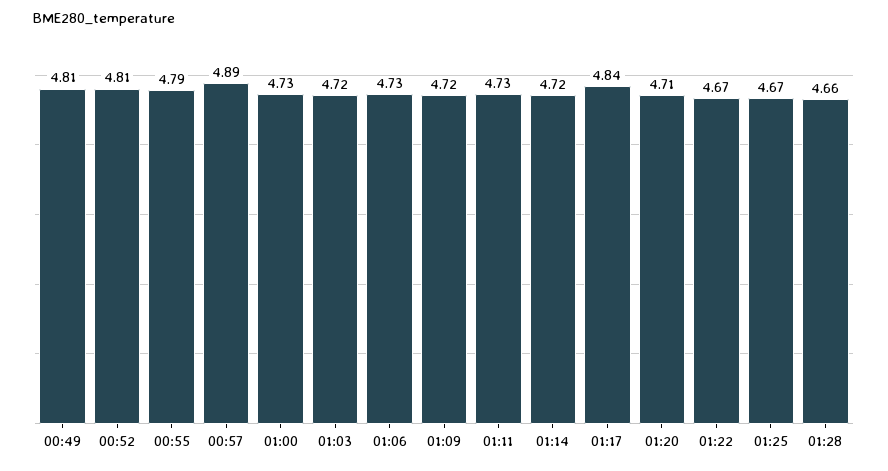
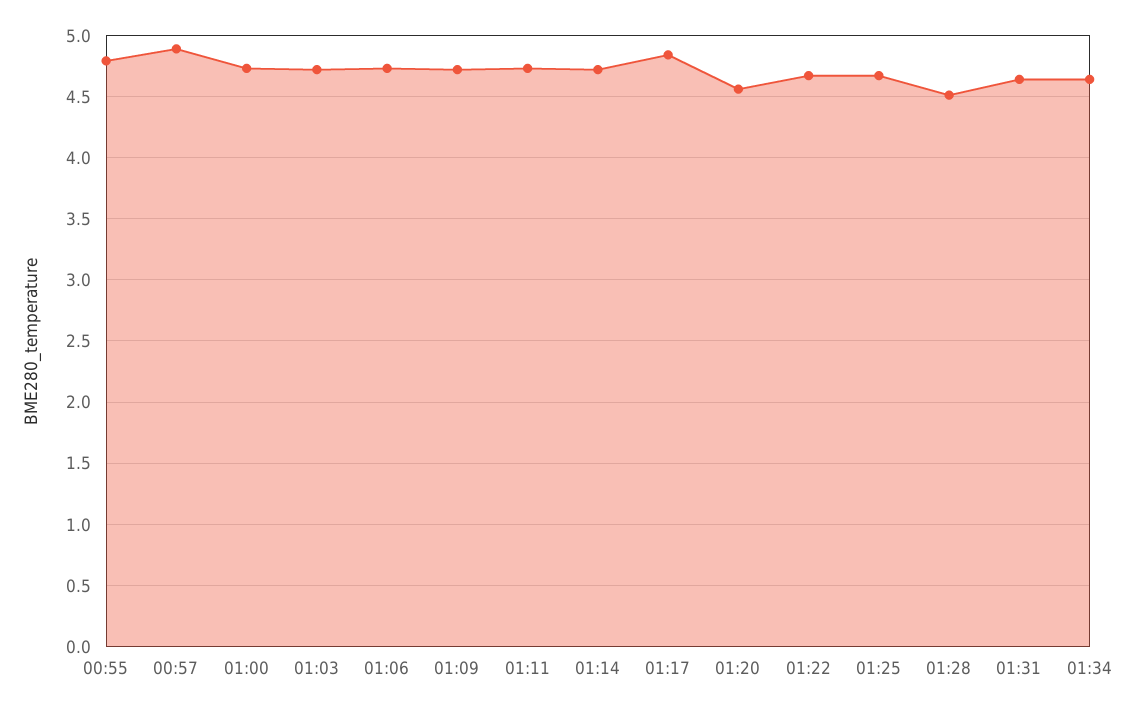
00:49: 4.81 -> none
00:52: 4.81 -> none
01:20: 4.71 -> 4.55
01:28: 4.66 -> 4.5
01:31: none -> 4.65
01:34: none -> 4.65

